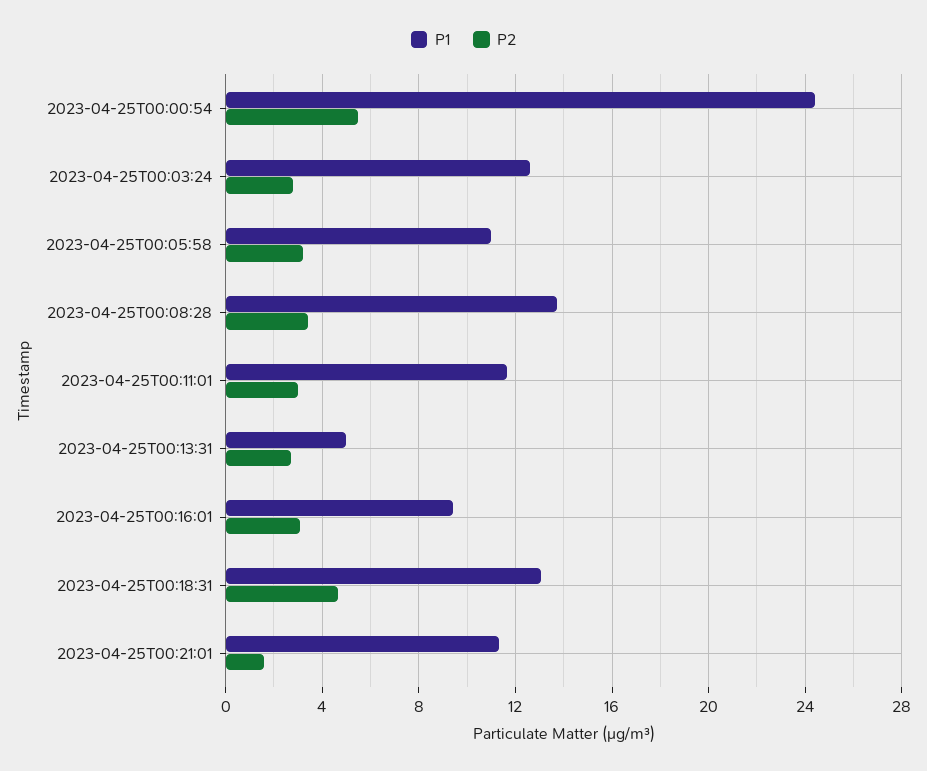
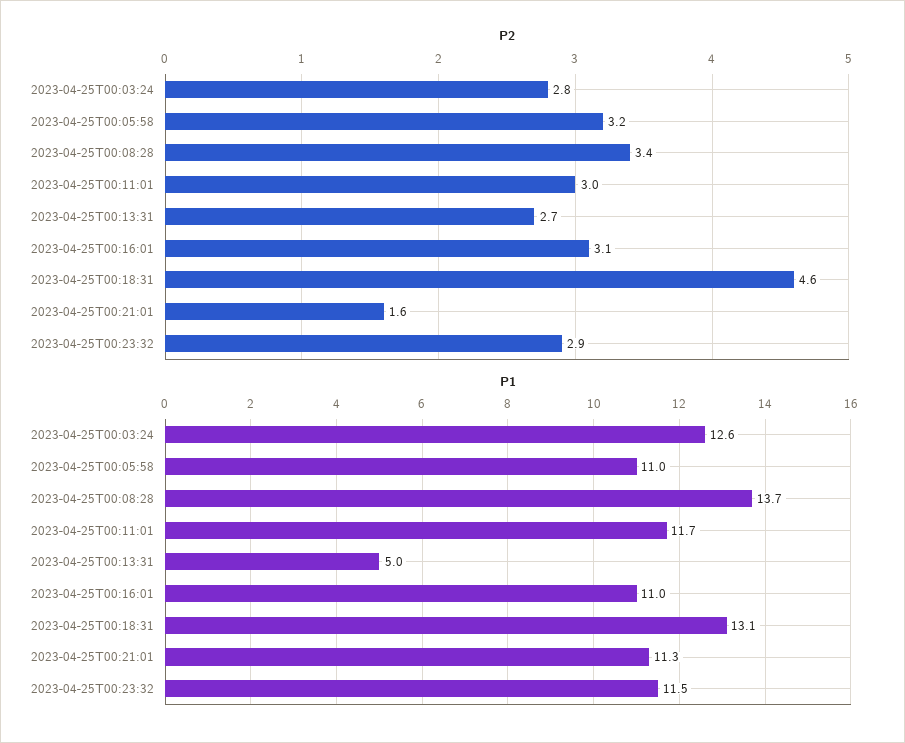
P1, 2023-04-25T00:00:54: 24.5 -> none
P2, 2023-04-25T00:00:54: 5.5 -> none
P1, 2023-04-25T00:16:01: 9.5 -> 11
P2, 2023-04-25T00:23:32: none -> 2.9
P1, 2023-04-25T00:23:32: none -> 11.5

